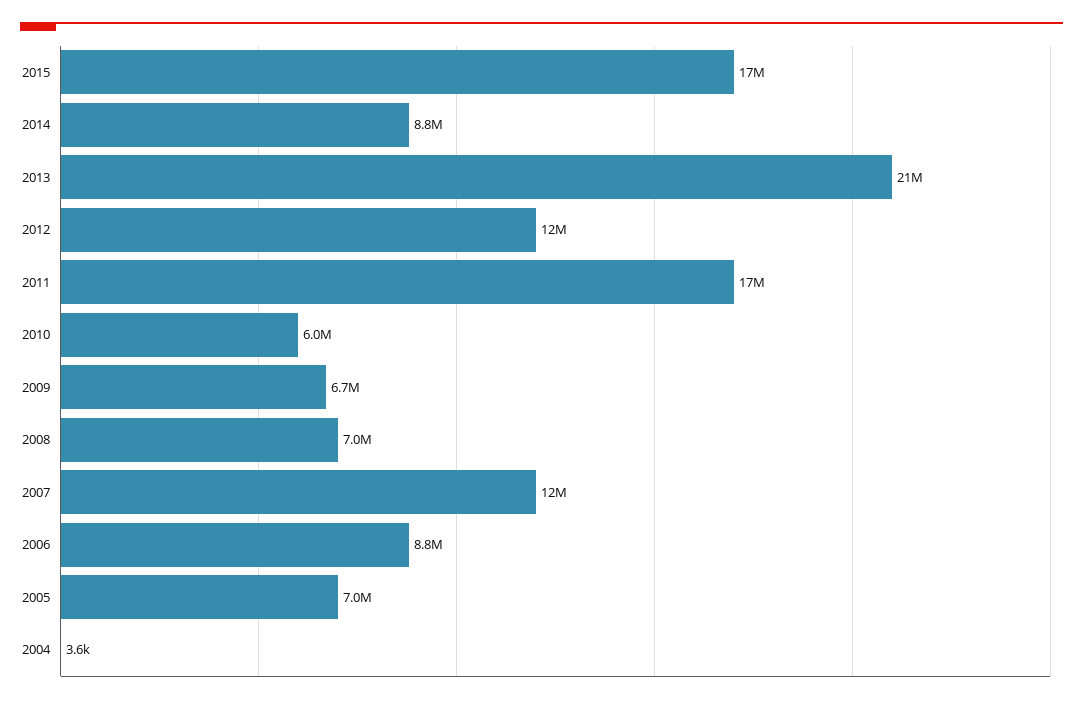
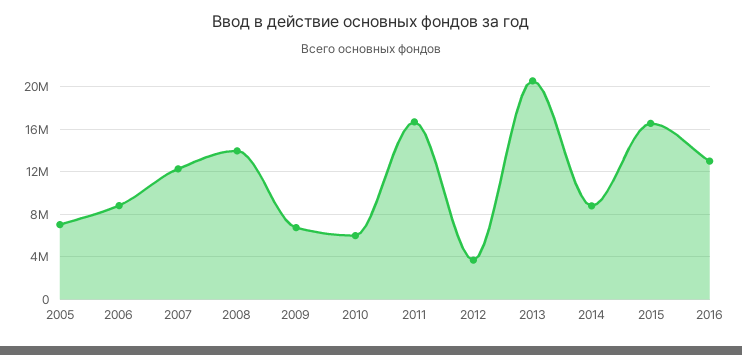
2012: 12000000 -> 4000000
2008: 7000000 -> 14000000
2004: 3600 -> none
2016: none -> 13000000

